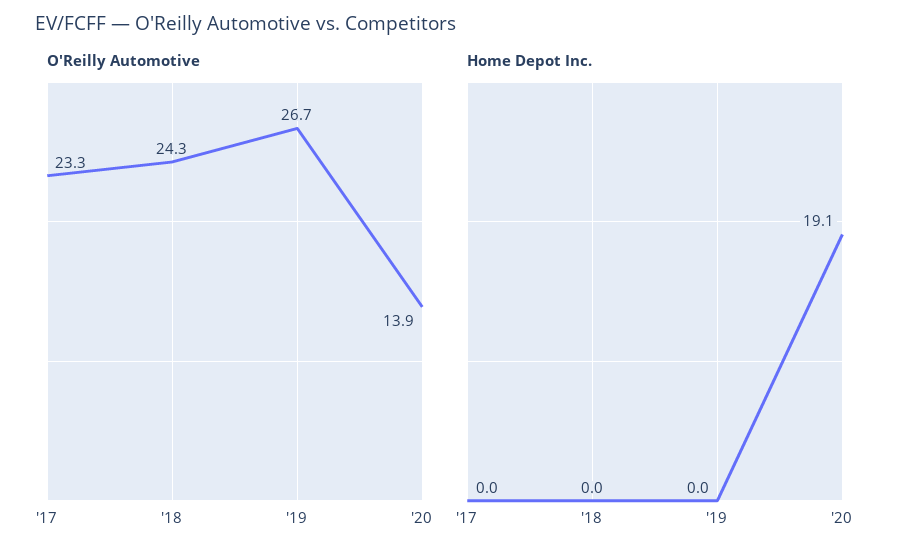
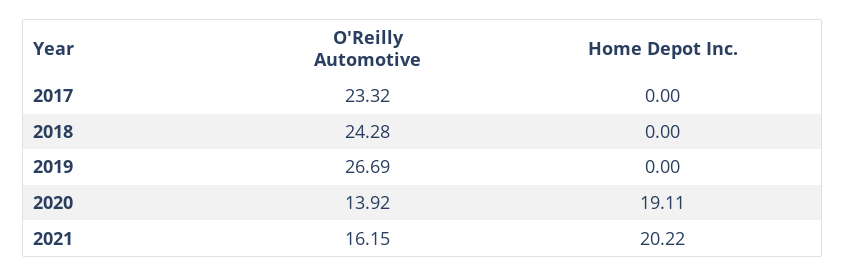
O'Reilly Automotive, 2021: none -> 16.15
Home Depot Inc., 2021: none -> 20.22

